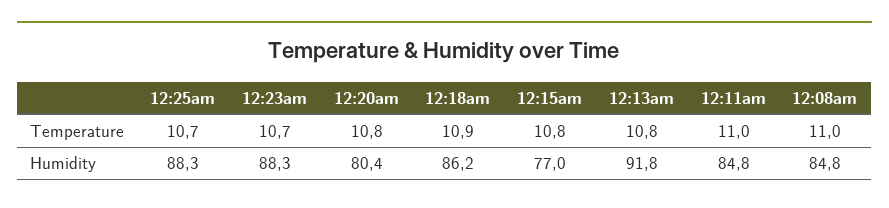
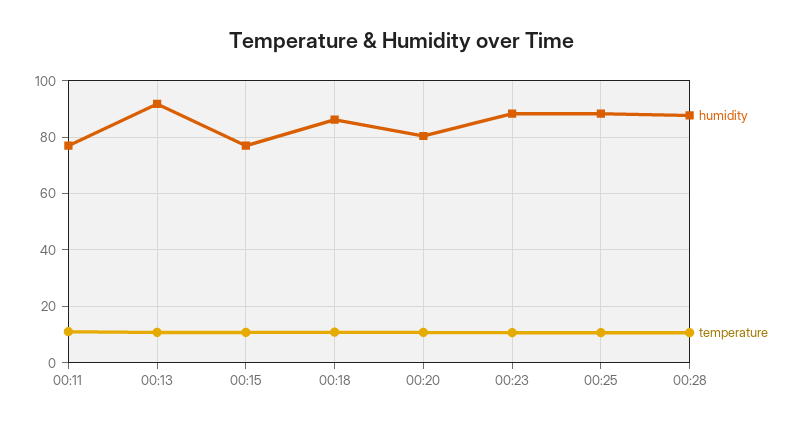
Temperature, 12:08am: 11 -> none
Humidity, 12:11am: 84.8 -> 77.5
Humidity, 12:08am: 84.8 -> none
Humidity, 00:28: none -> 87.5
Temperature, 00:28: none -> 10

